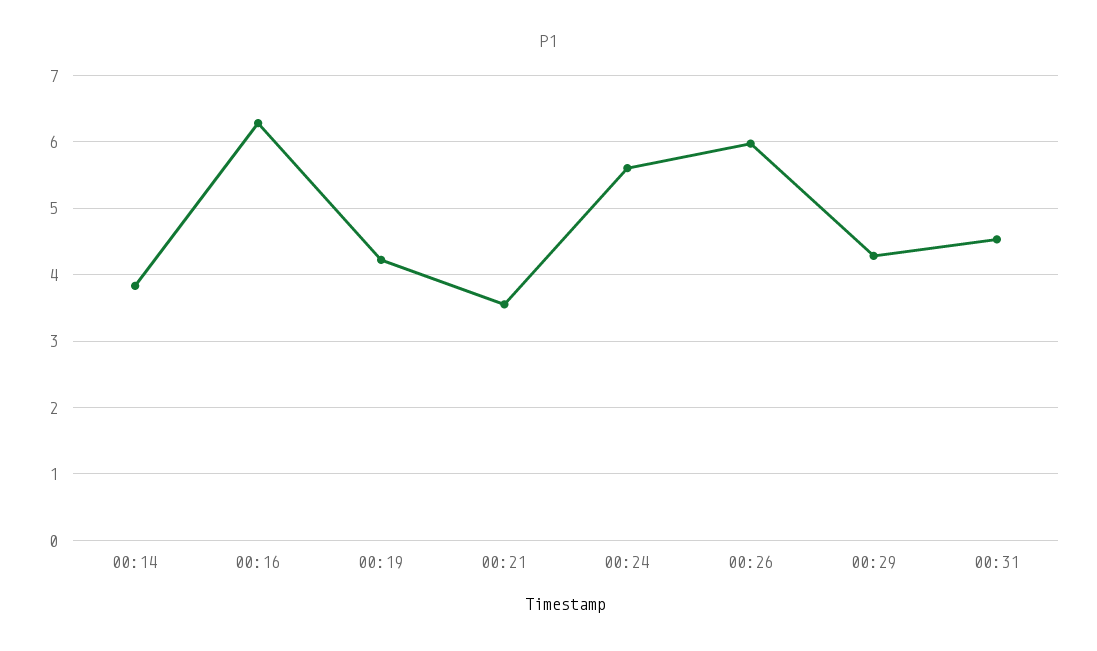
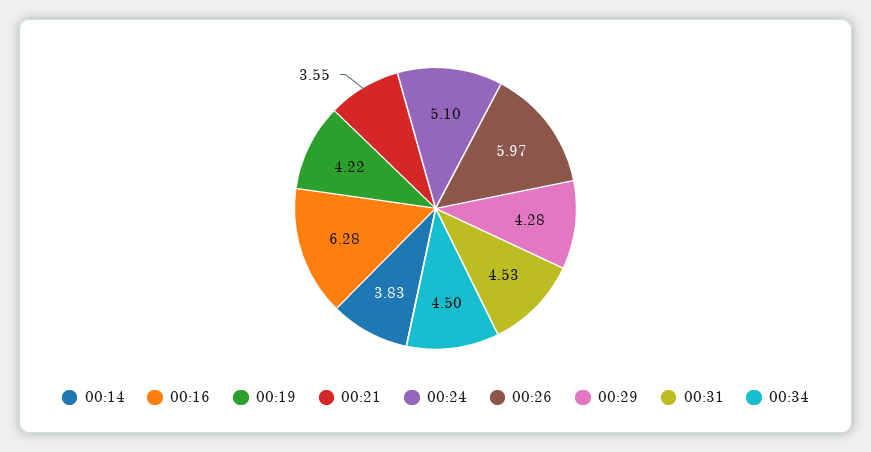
00:24: 5.6 -> 5.1
00:34: none -> 4.5

